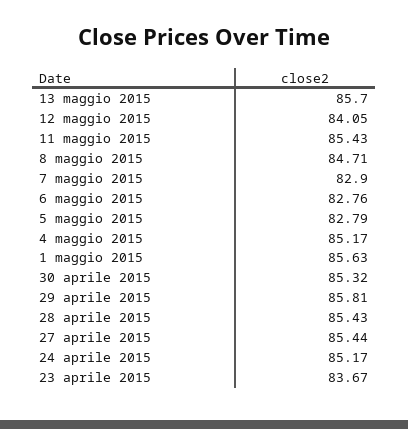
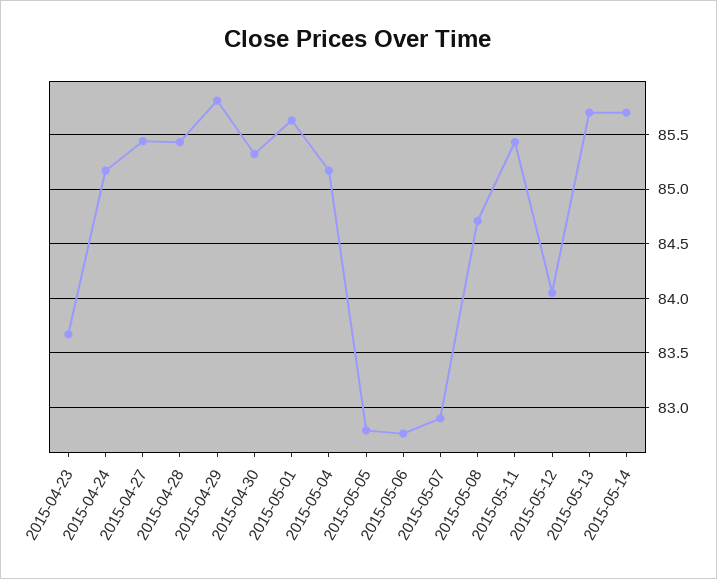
2015-05-14: none -> 85.7

